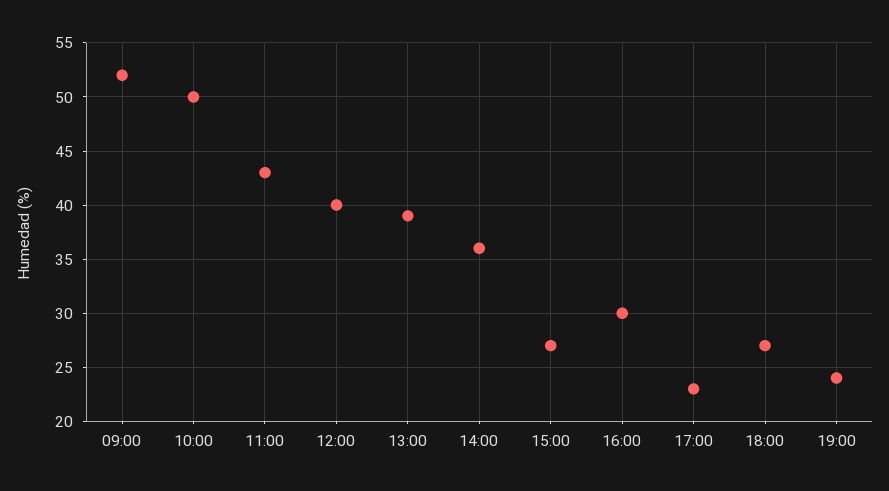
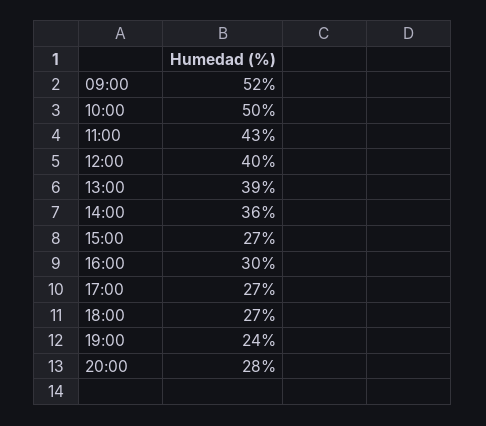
17:00: 23 -> 27
20:00: none -> 28

